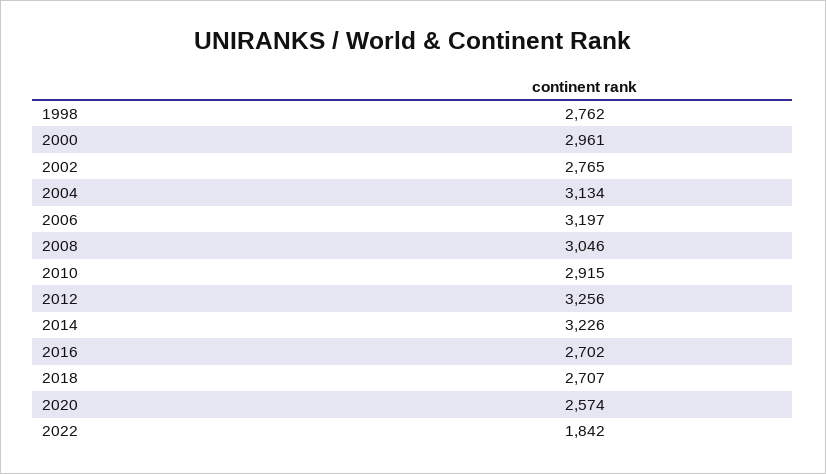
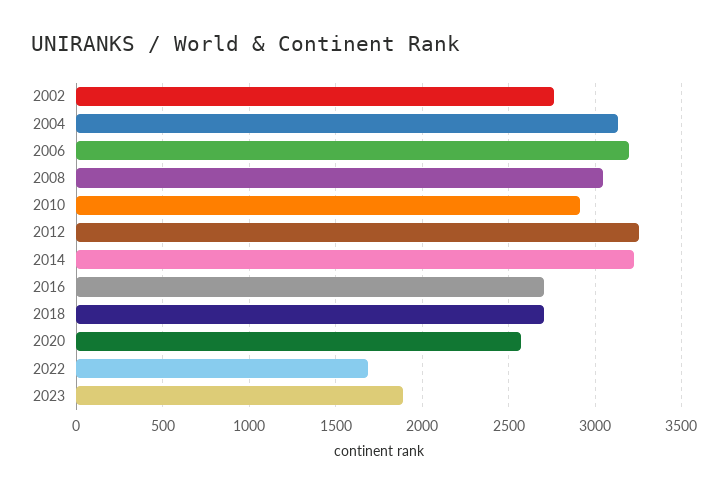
1998: 2762 -> none
2000: 2961 -> none
2022: 1842 -> 1700
2023: none -> 1900

